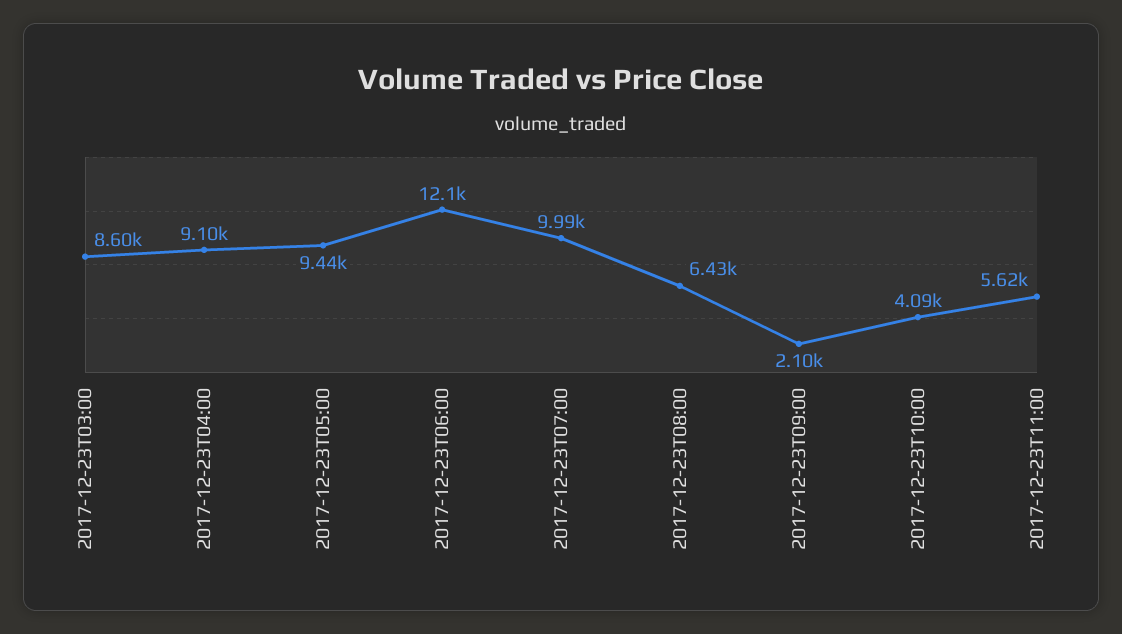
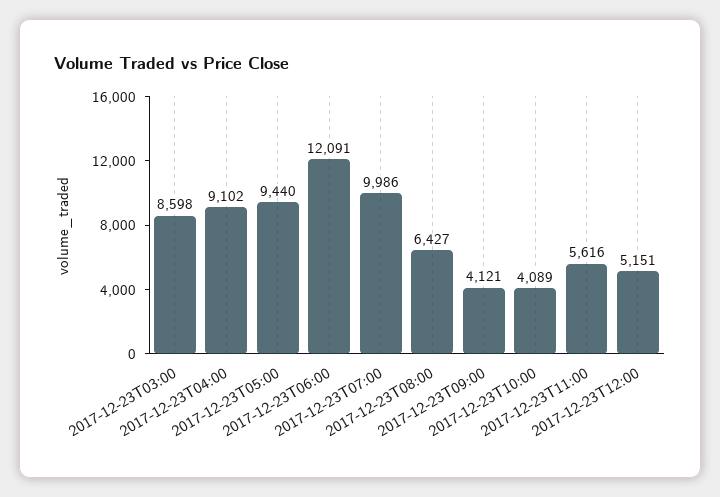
2017-12-23T09:00: 2100 -> 4121
2017-12-23T12:00: none -> 5151

